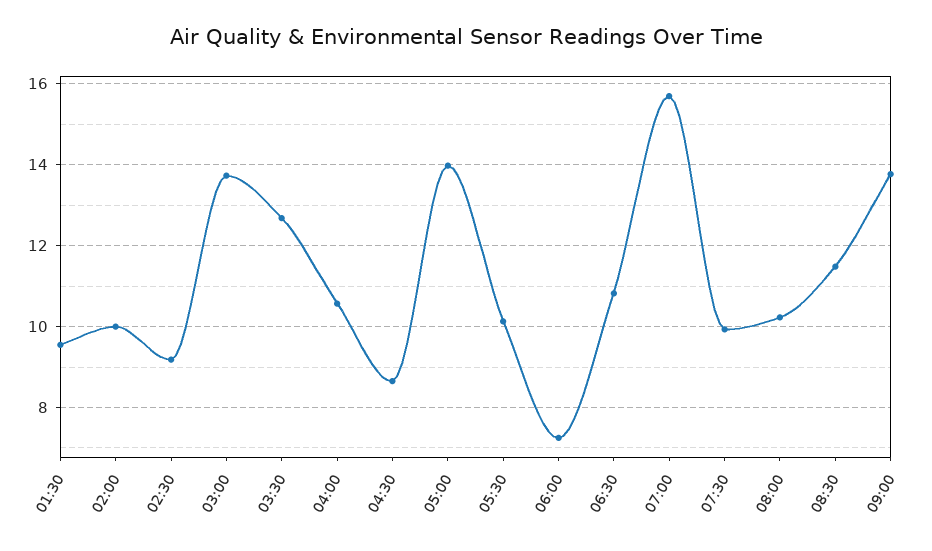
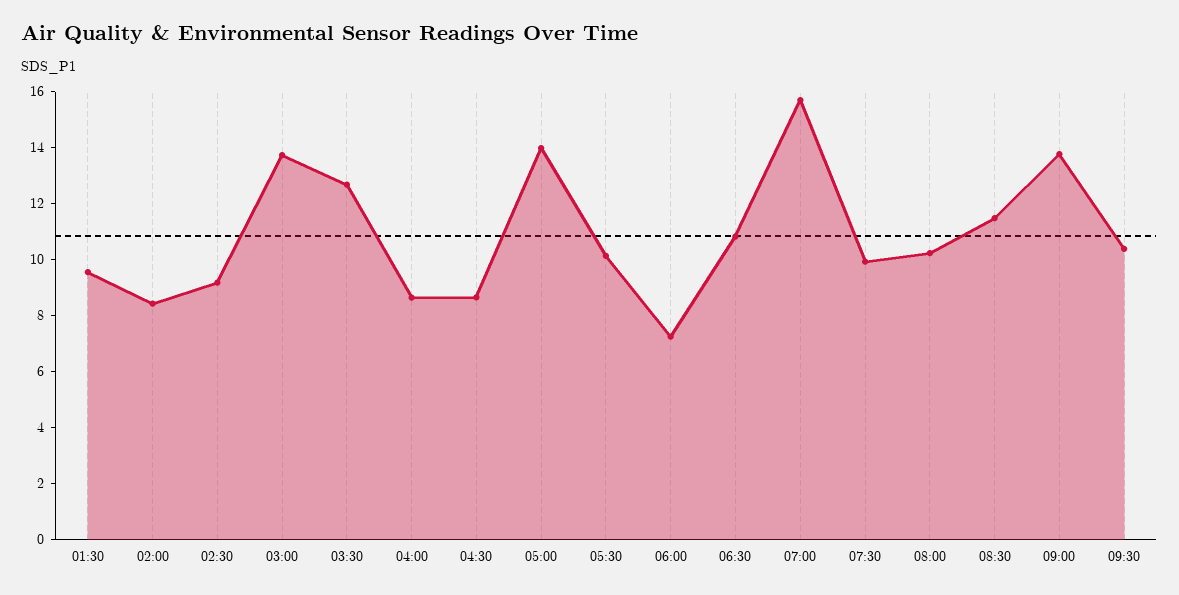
02:00: 10 -> 8.5
04:00: 10.6 -> 8.5
09:30: none -> 10.5

